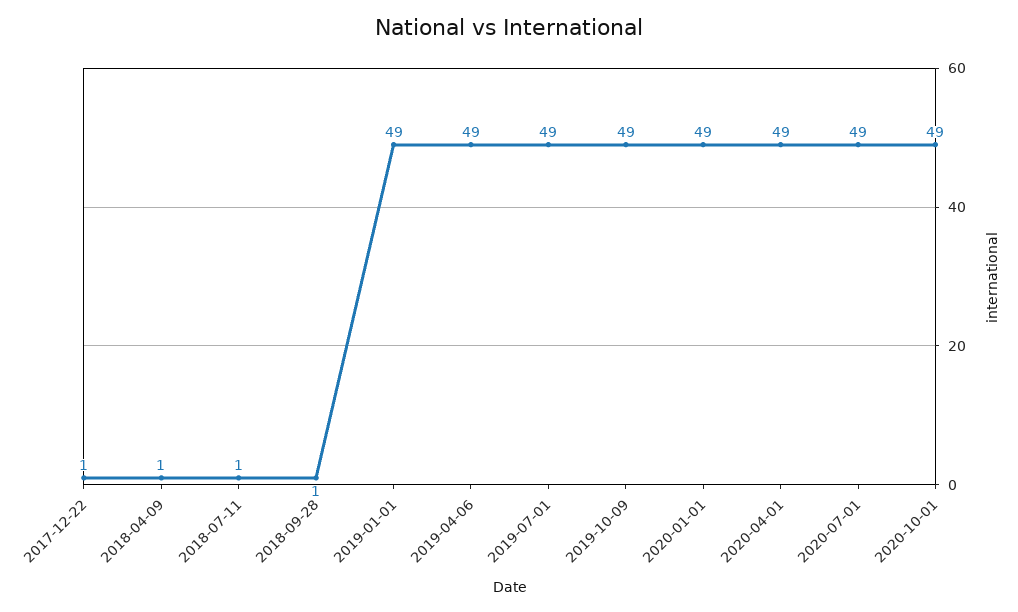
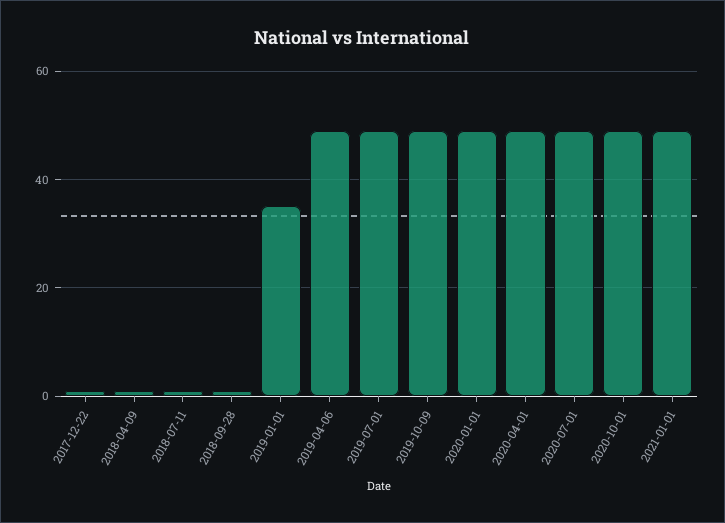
2019-01-01: 49 -> 35
2021-01-01: none -> 50

